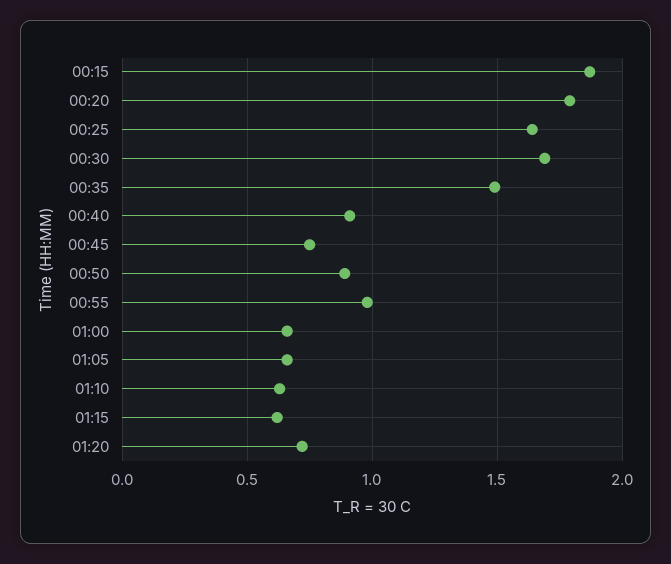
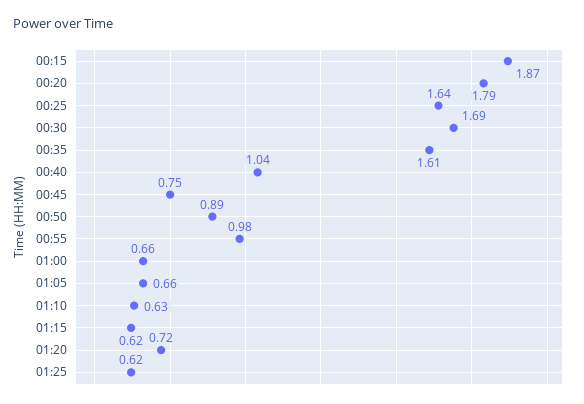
00:35: 1.5 -> 1.61
00:40: 0.9 -> 1.04
01:25: none -> 0.62

